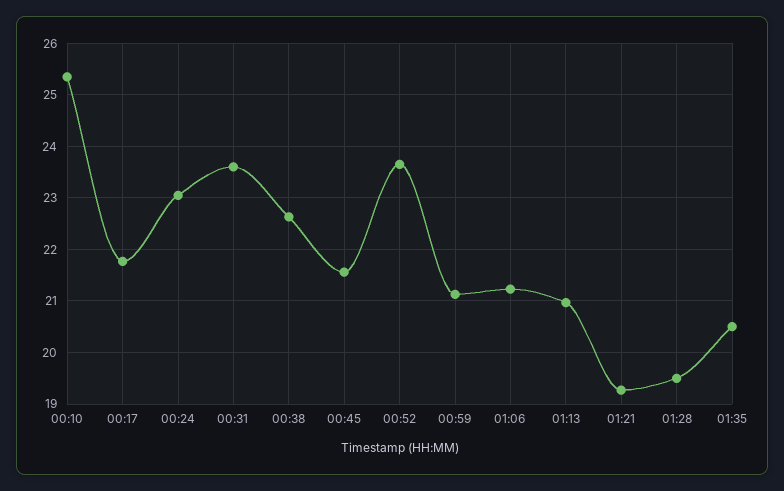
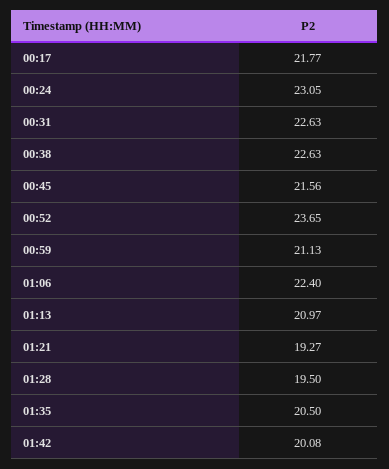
00:10: 25.4 -> none
00:31: 23.6 -> 22.63
01:06: 21.2 -> 22.4
01:42: none -> 20.08

